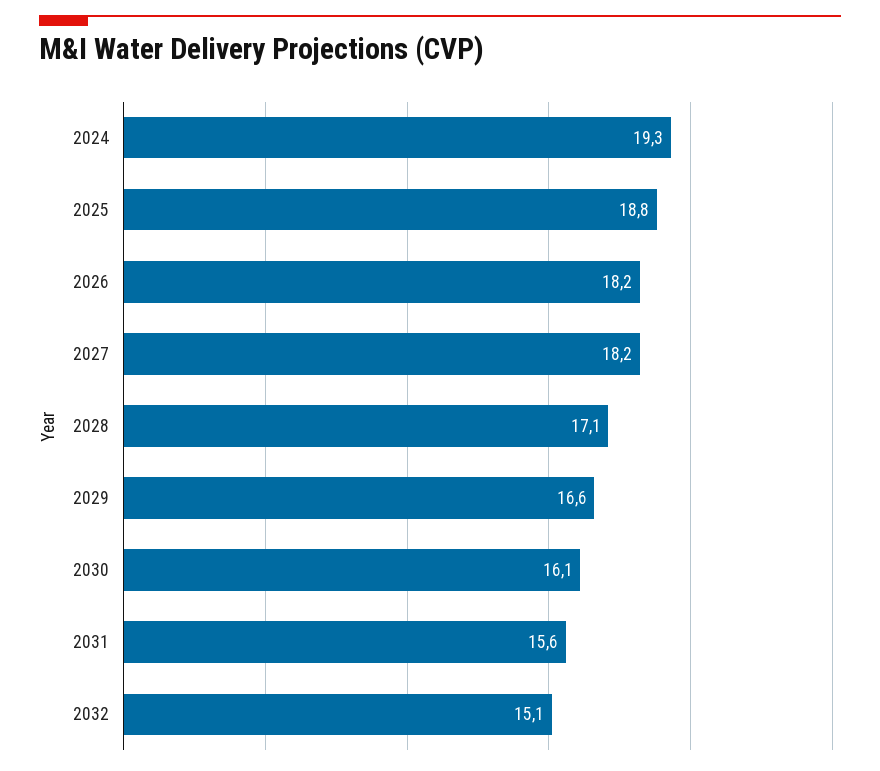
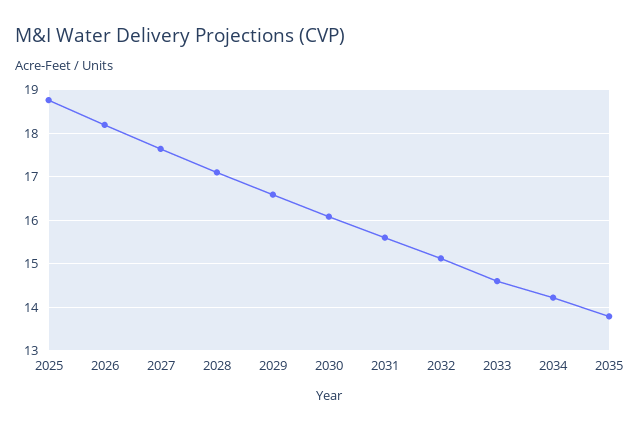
2024: 19.3 -> none
2027: 18.2 -> 17.6
2033: none -> 14.6
2034: none -> 14.2
2035: none -> 13.8

